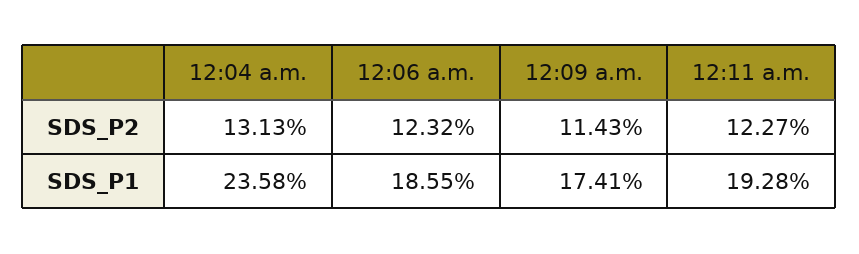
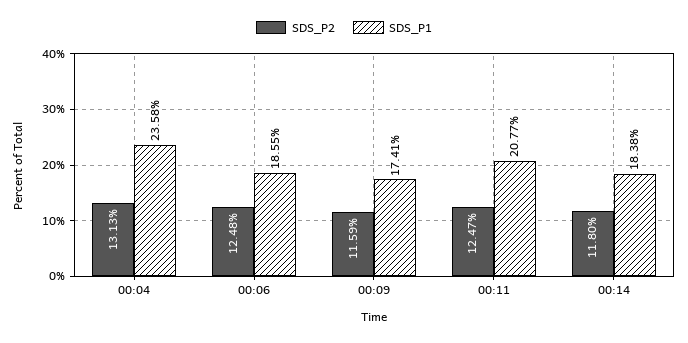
SDS_P2, 12:06 a.m.: 12.32 -> 12.48
SDS_P2, 12:09 a.m.: 11.43 -> 11.59
SDS_P2, 12:11 a.m.: 12.27 -> 12.47
SDS_P1, 12:11 a.m.: 19.28 -> 20.77
SDS_P2, 00:14: none -> 11.8
SDS_P1, 00:14: none -> 18.38

